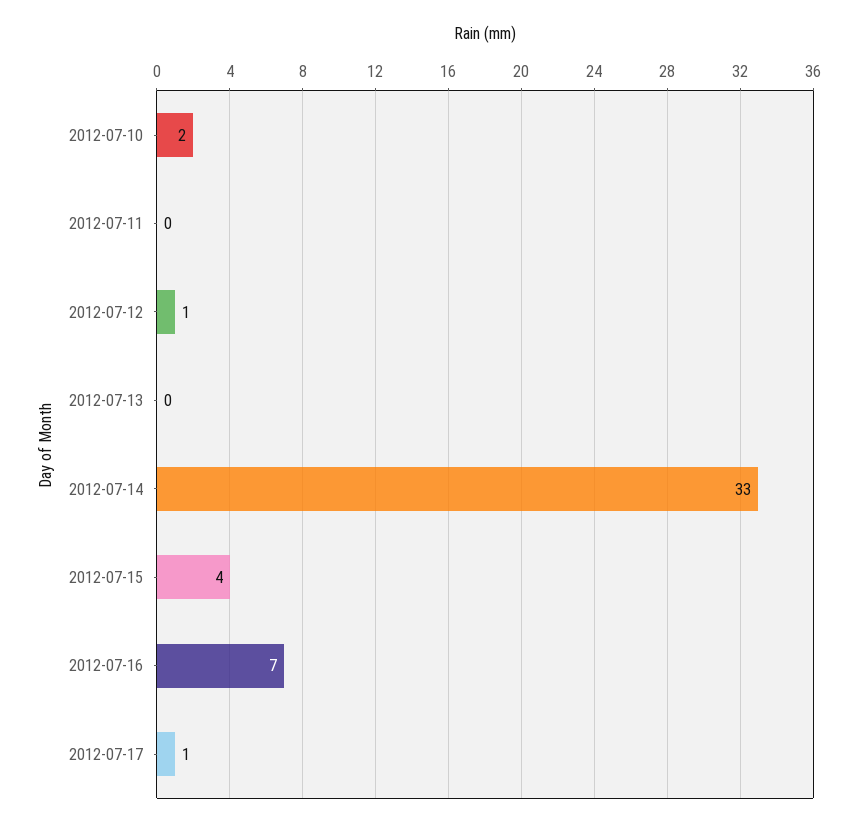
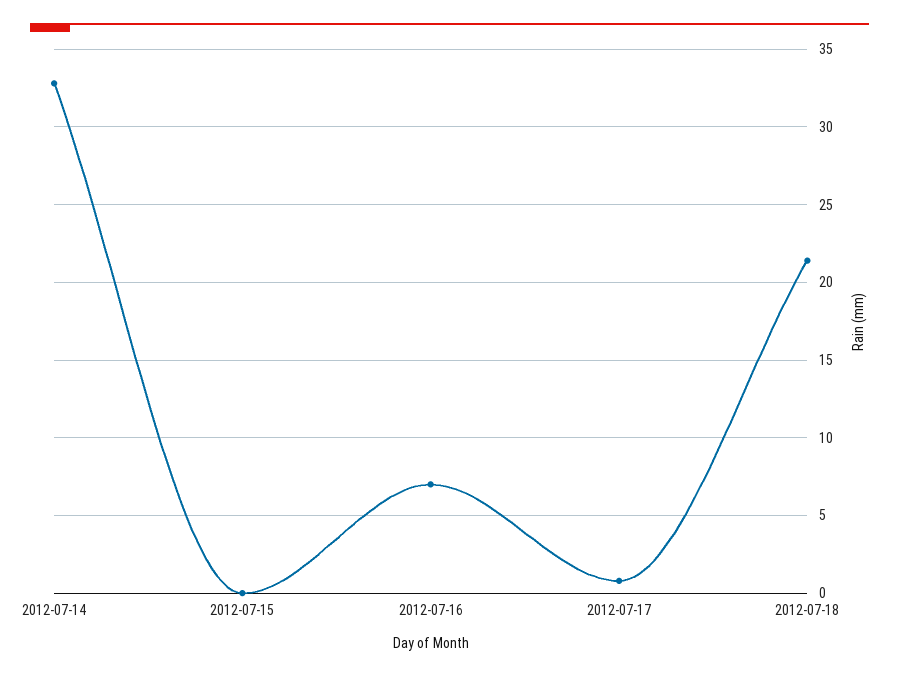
2012-07-10: 2 -> none
2012-07-11: 0 -> none
2012-07-12: 1 -> none
2012-07-13: 0 -> none
2012-07-15: 4 -> 0
2012-07-18: none -> 21.5

